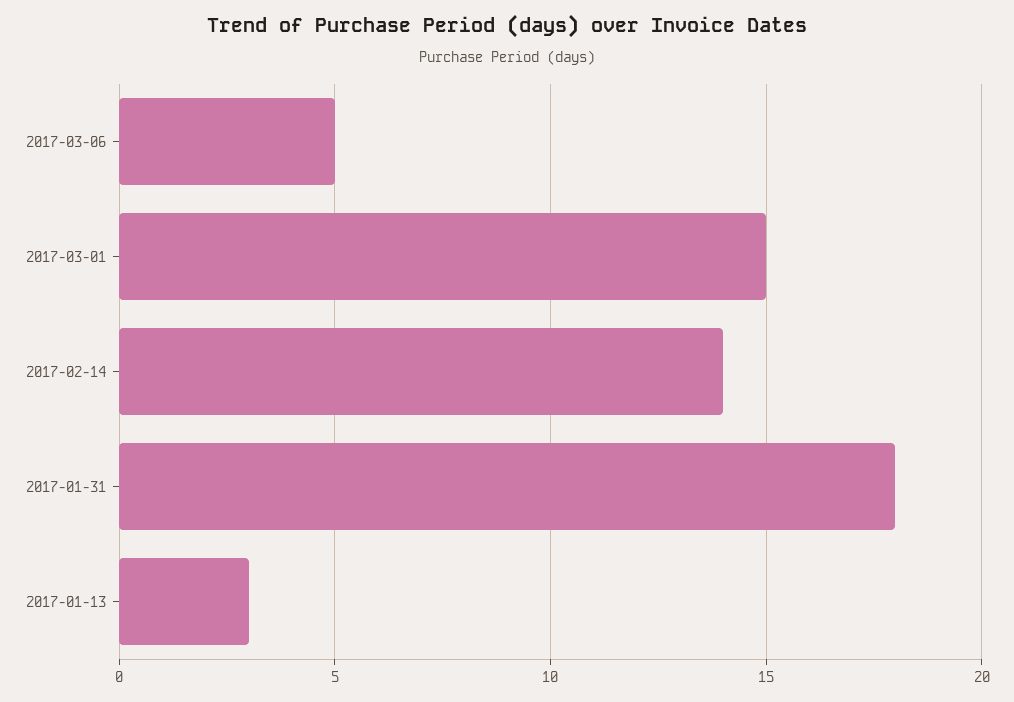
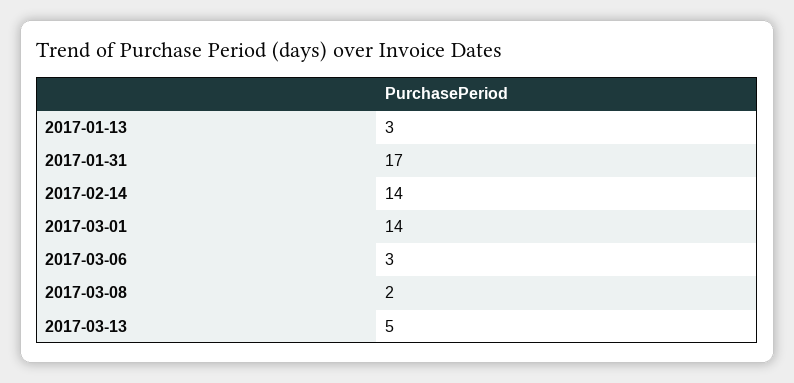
2017-03-06: 5 -> 3
2017-03-01: 15 -> 14
2017-01-31: 18 -> 17
2017-03-08: none -> 2
2017-03-13: none -> 5

